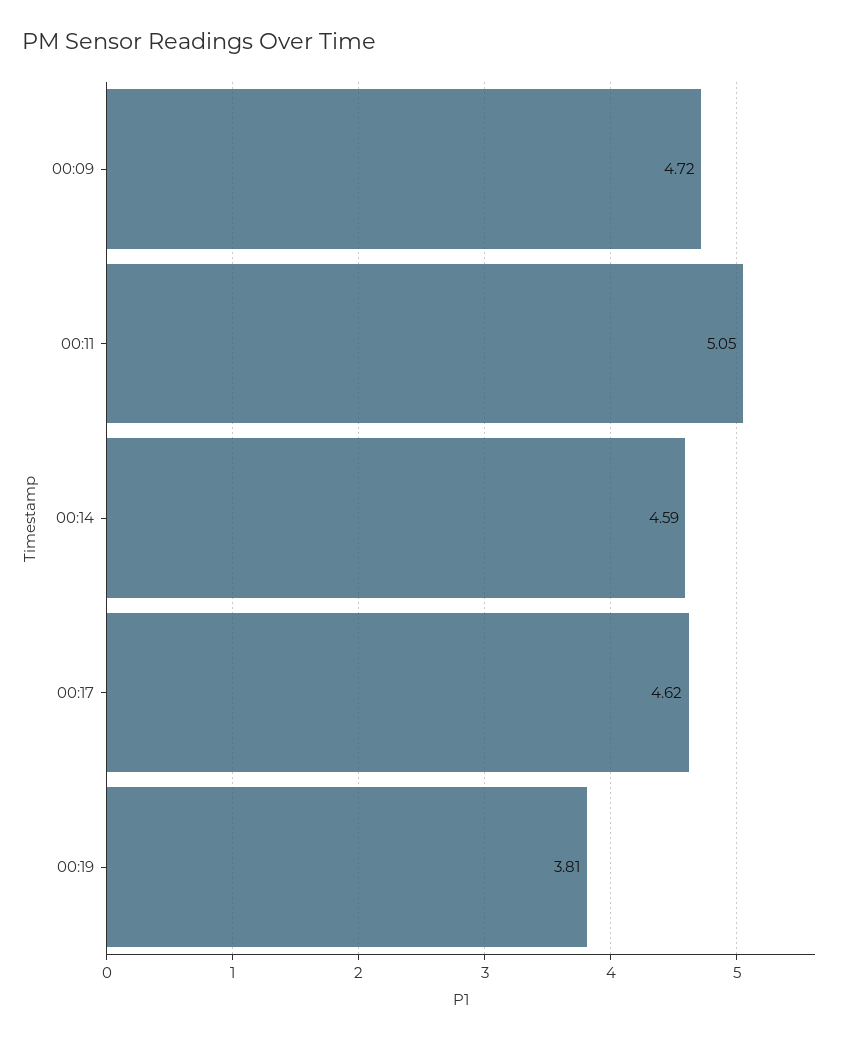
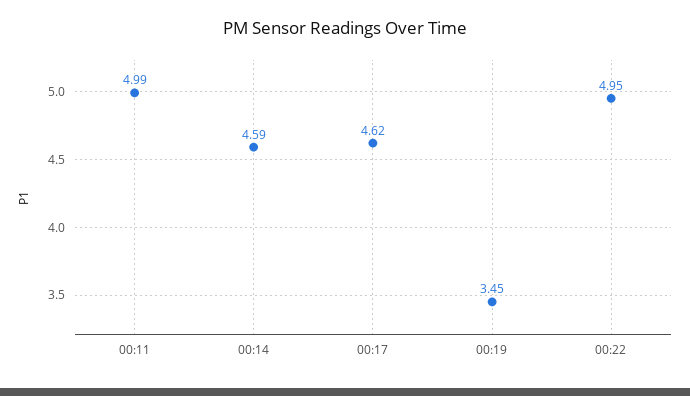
00:09: 4.72 -> none
00:11: 5.05 -> 4.99
00:19: 3.81 -> 3.45
00:22: none -> 4.95

